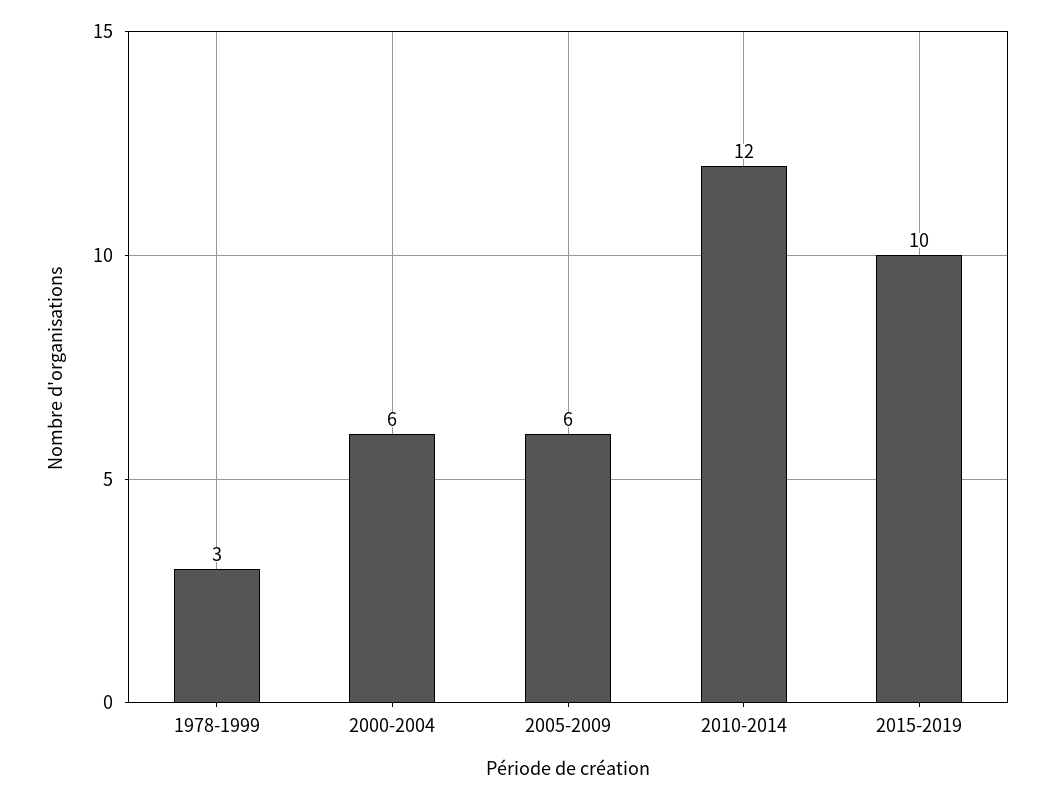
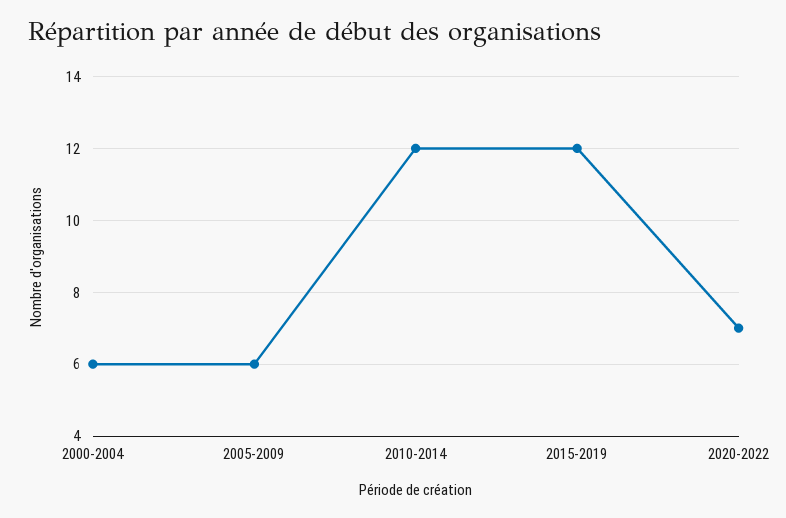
1978-1999: 3 -> none
2015-2019: 10 -> 12
2020-2022: none -> 7

